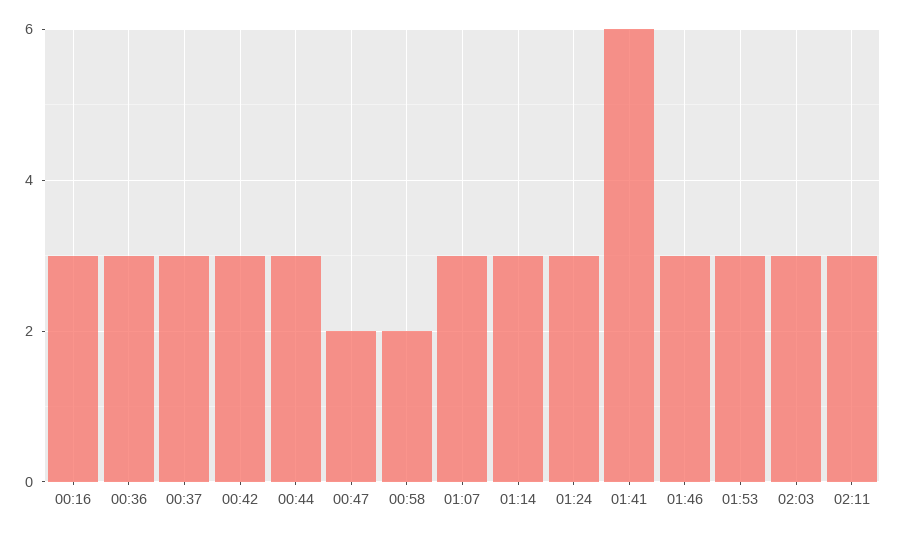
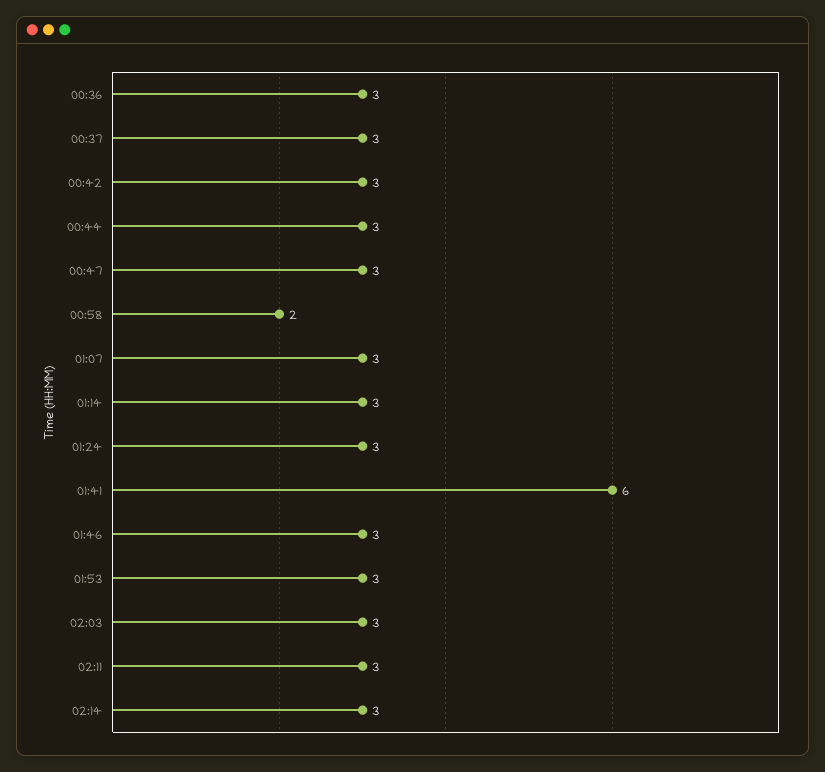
00:16: 3 -> none
00:47: 2 -> 3
02:14: none -> 3

